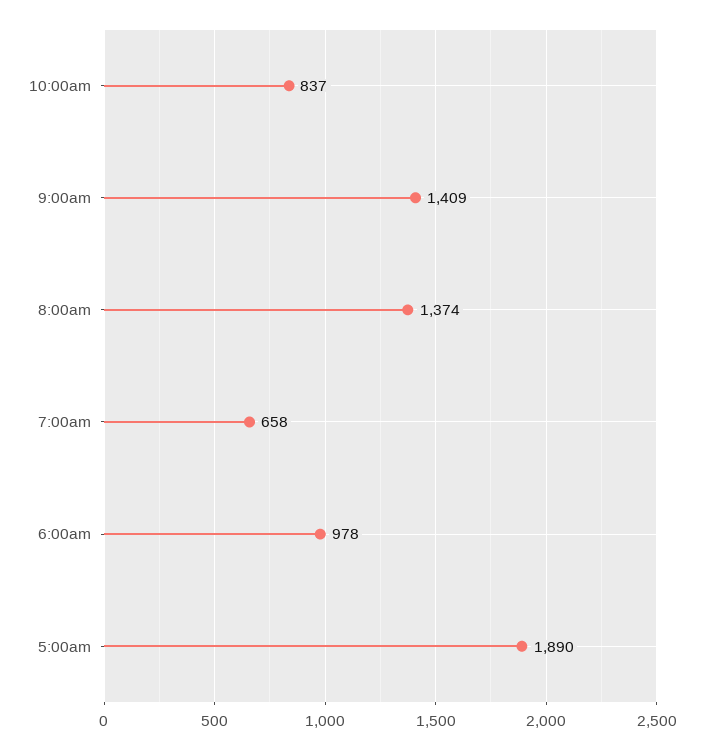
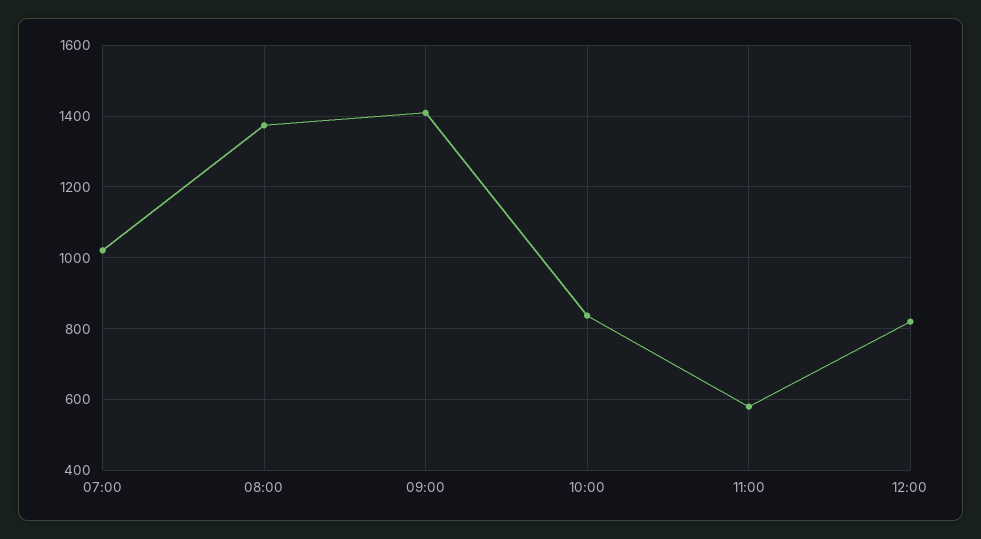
7:00am: 658 -> 1020
6:00am: 978 -> none
5:00am: 1890 -> none
11:00: none -> 580
12:00: none -> 820

